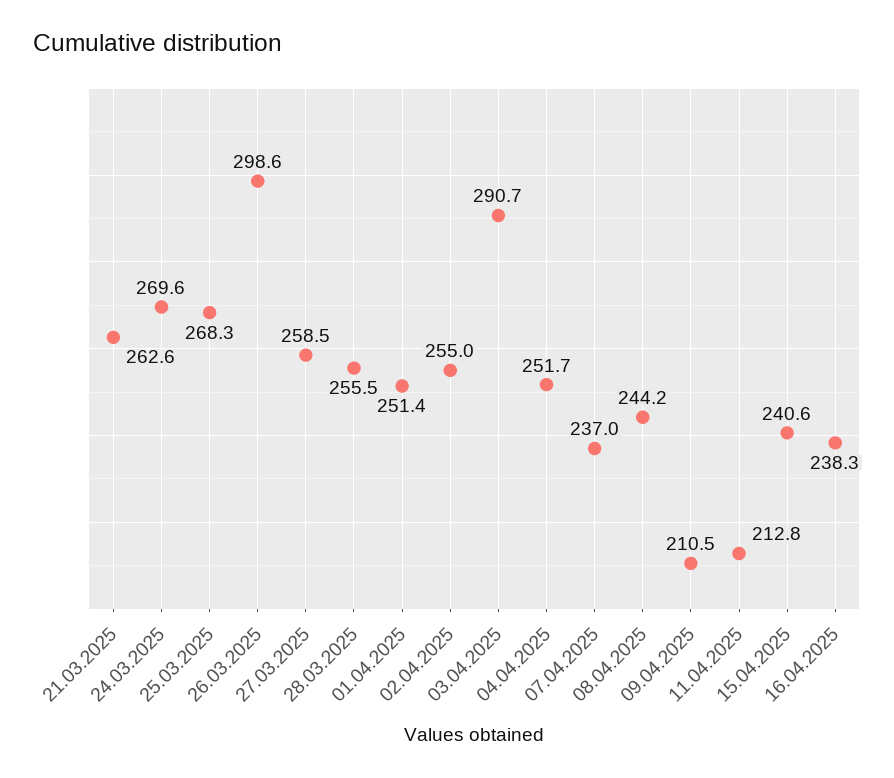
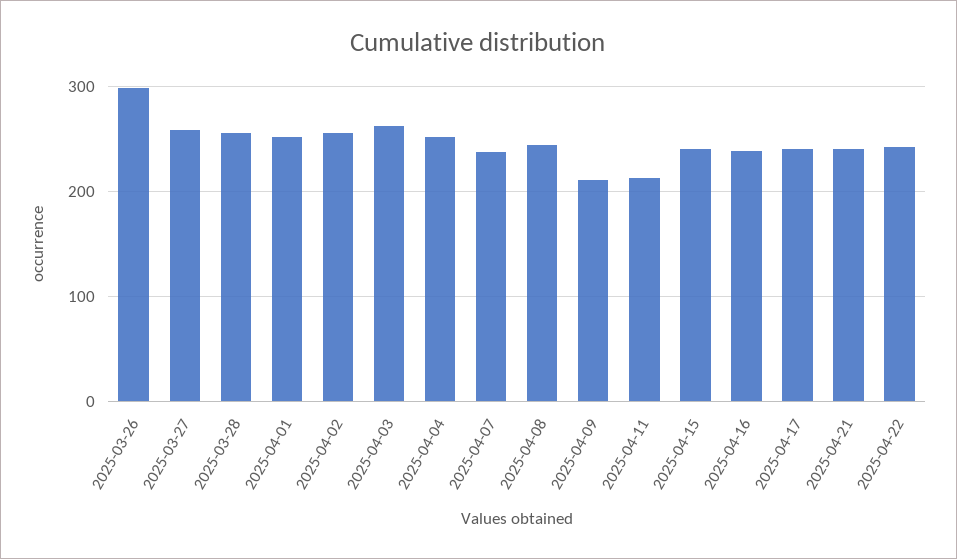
21.03.2025: 262.6 -> none
24.03.2025: 269.6 -> none
25.03.2025: 268.3 -> none
03.04.2025: 290.7 -> 260
2025-04-17: none -> 240
2025-04-21: none -> 240
2025-04-22: none -> 240

